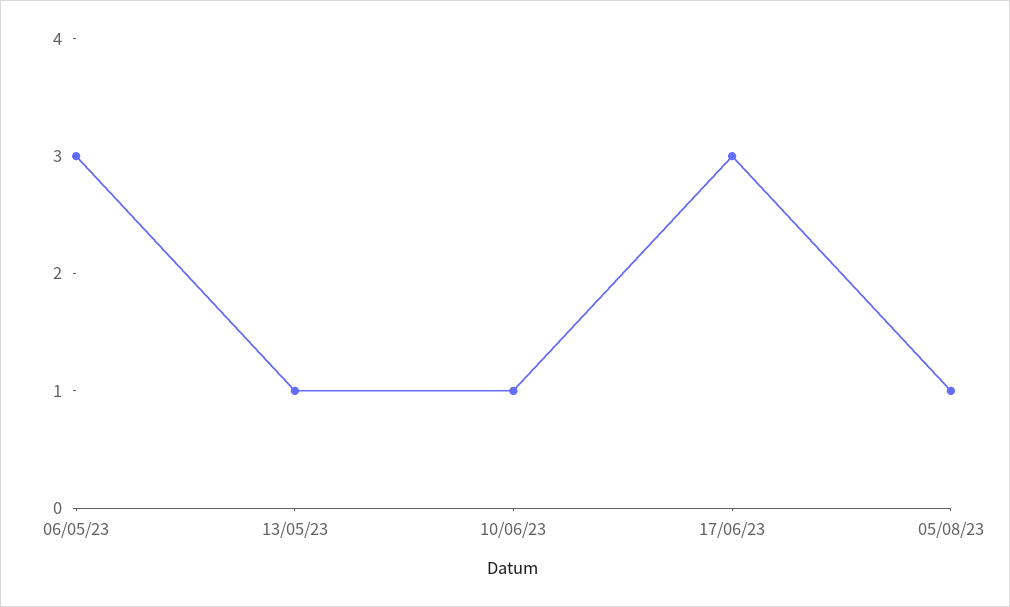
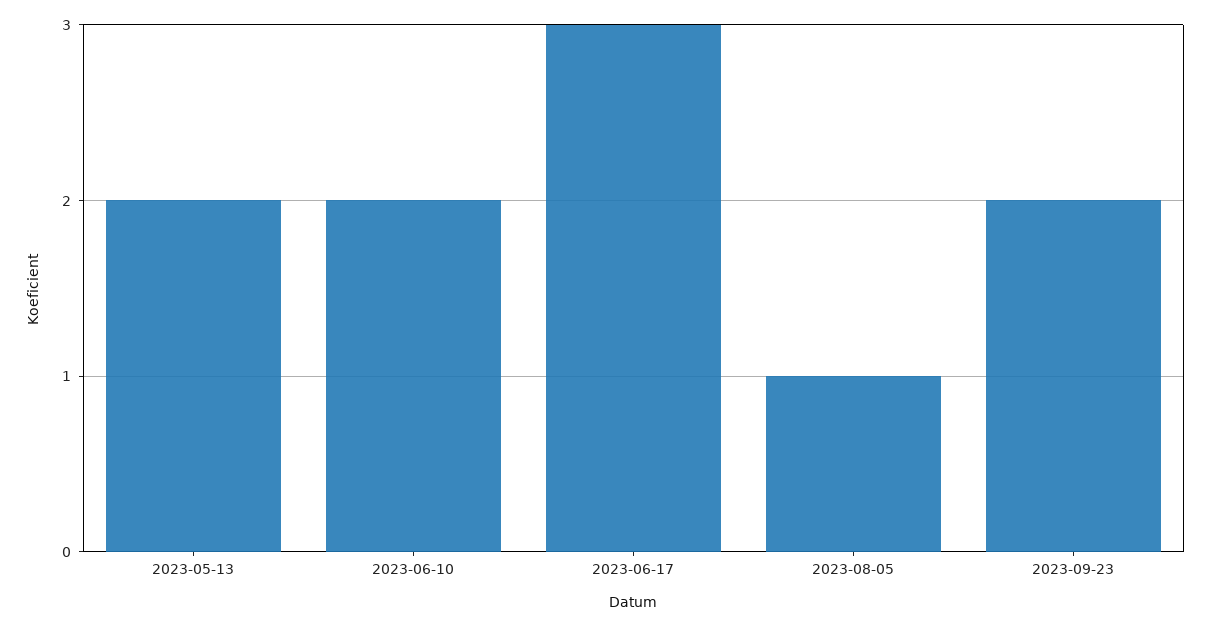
06/05/23: 3 -> none
13/05/23: 1 -> 2
10/06/23: 1 -> 2
2023-09-23: none -> 2

